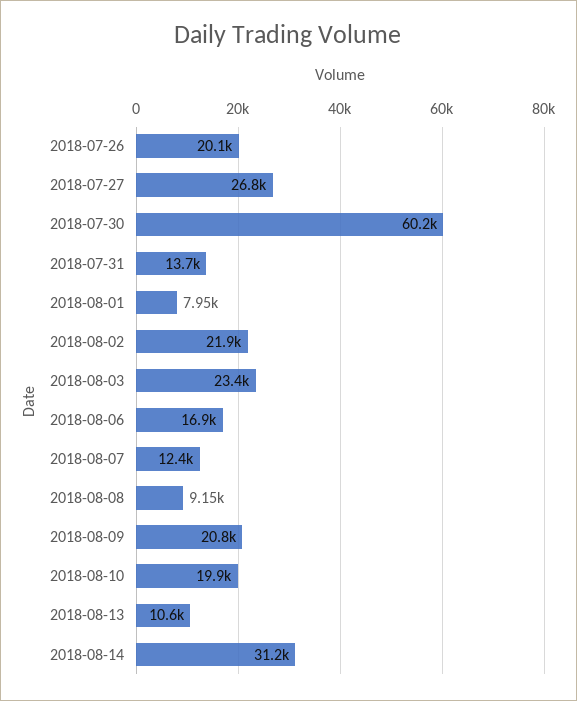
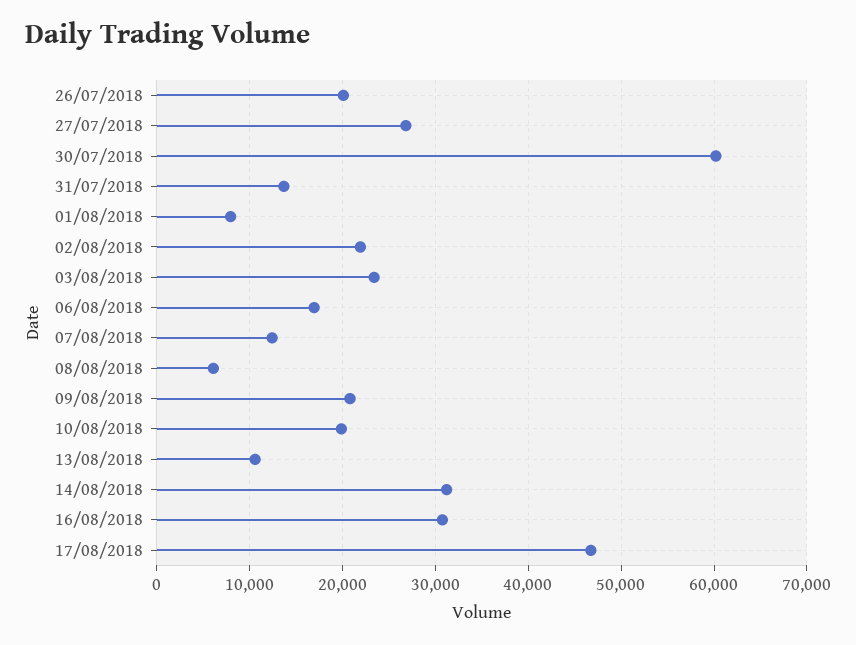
2018-08-08: 9150 -> 6000
16/08/2018: none -> 31000
17/08/2018: none -> 47000

